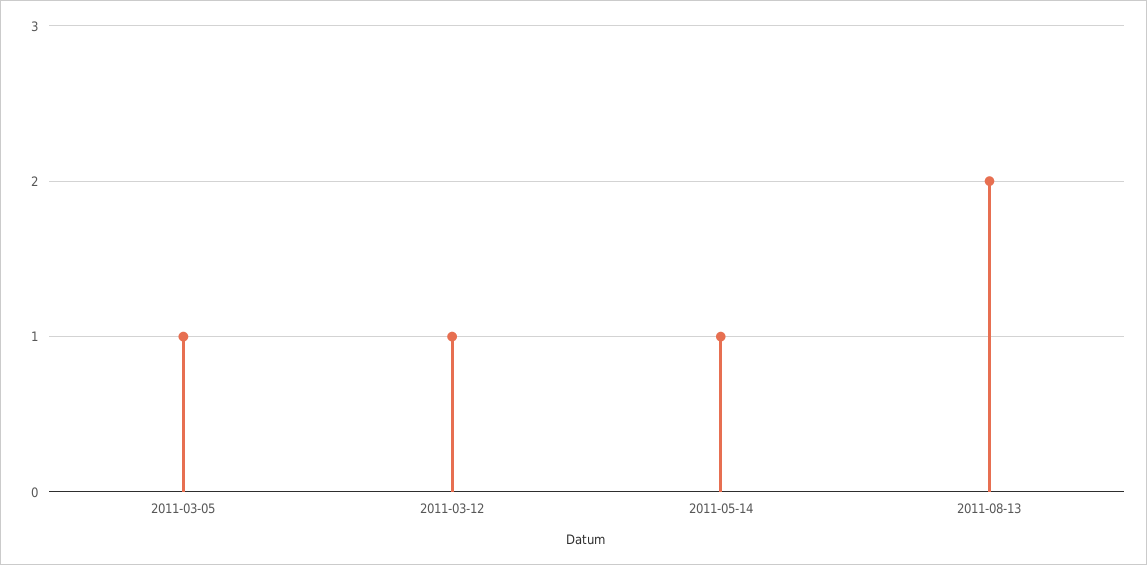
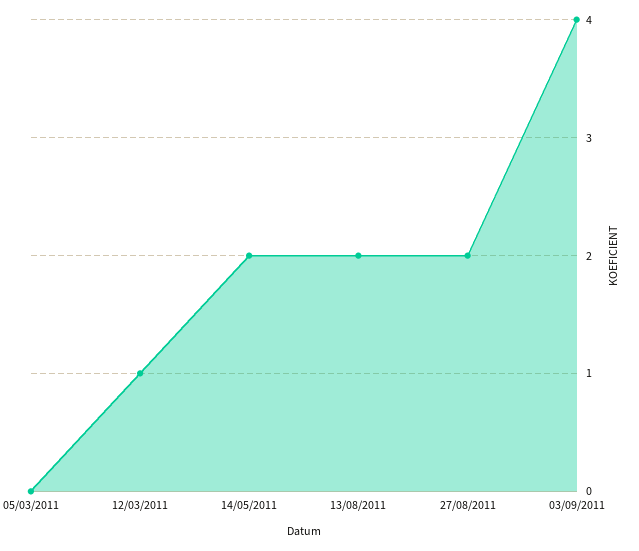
2011-03-05: 1 -> 0
2011-05-14: 1 -> 2
27/08/2011: none -> 2
03/09/2011: none -> 4

